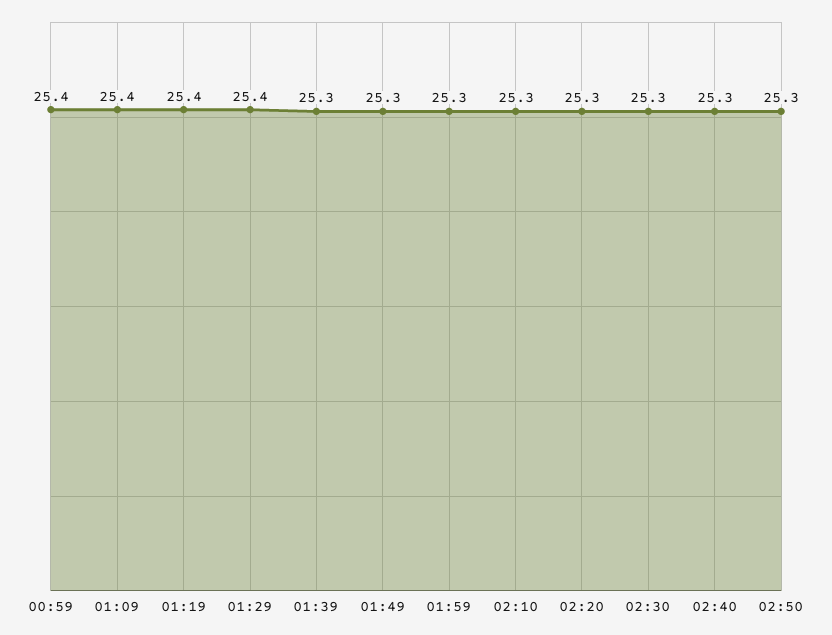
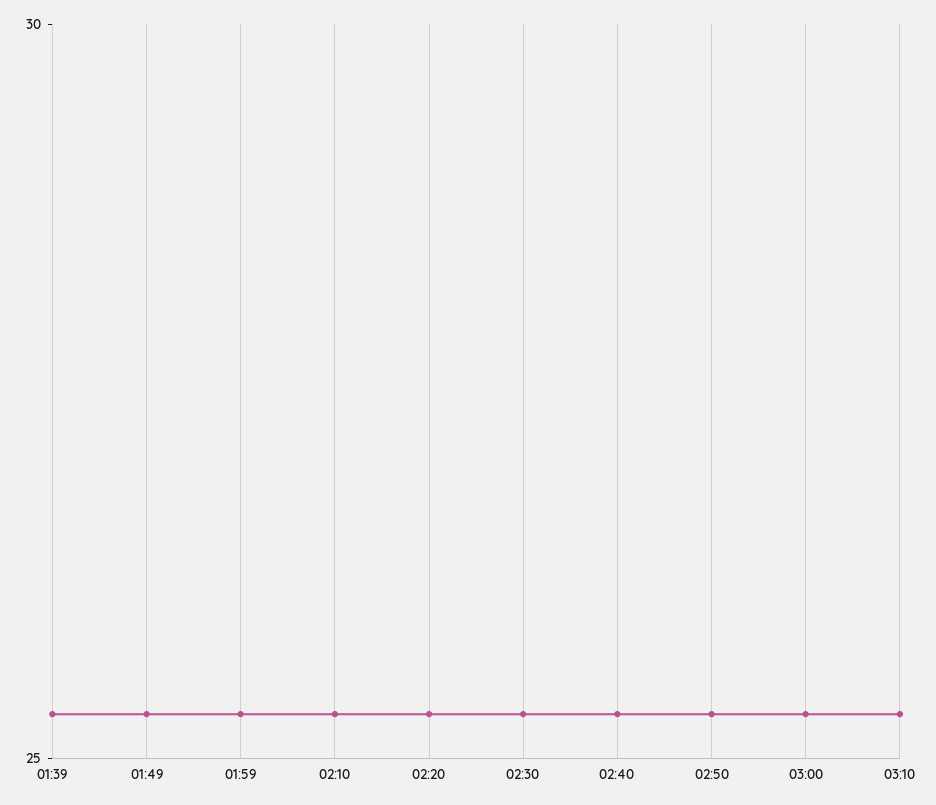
00:59: 25.4 -> none
01:09: 25.4 -> none
01:19: 25.4 -> none
01:29: 25.4 -> none
03:00: none -> 25
03:10: none -> 25

